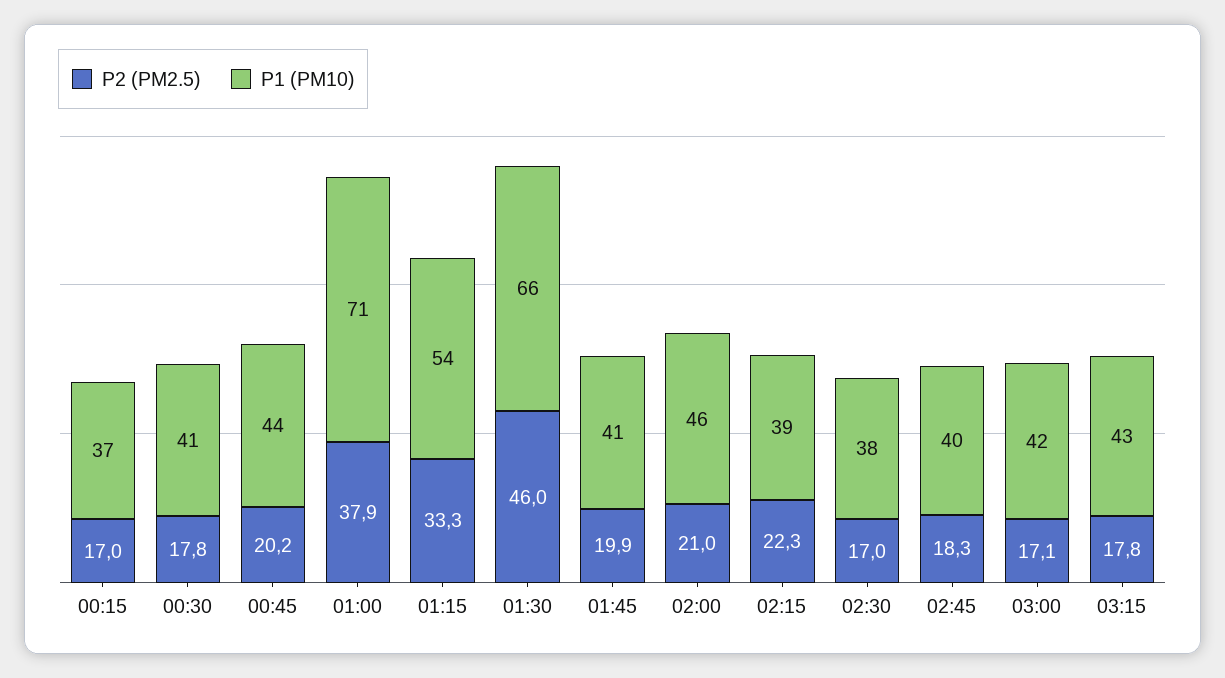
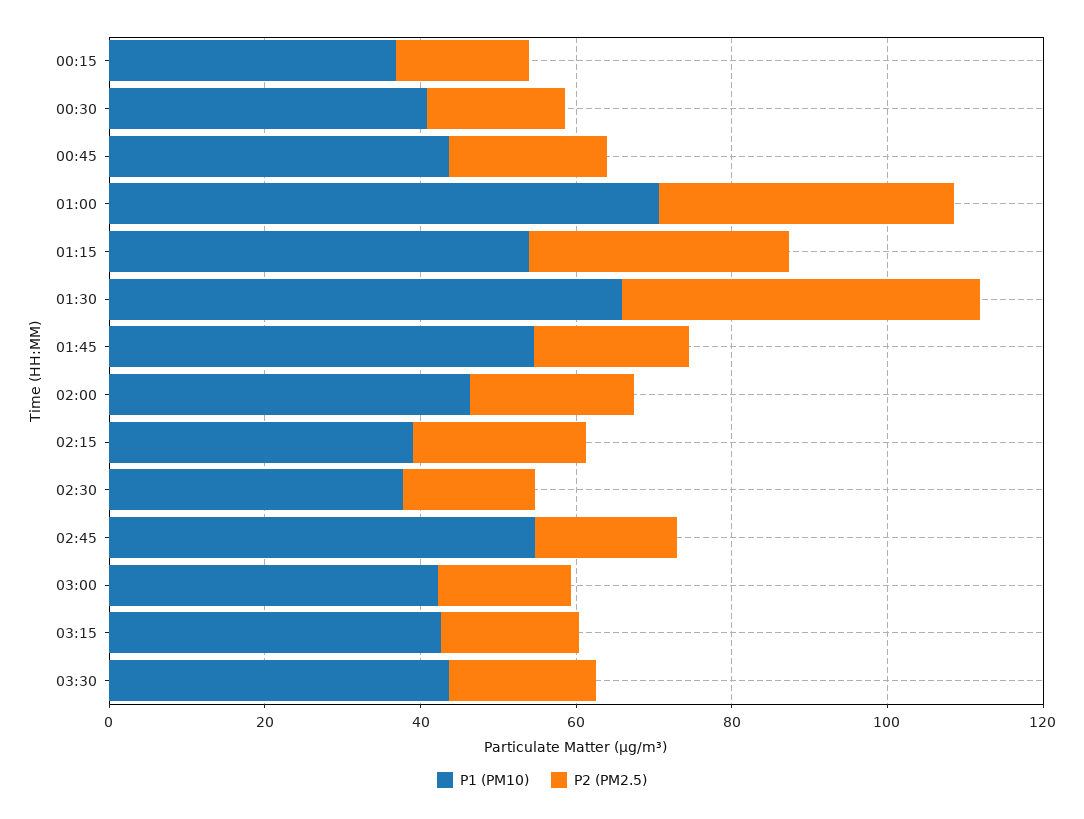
P1 (PM10), 01:45: 41 -> 55
P1 (PM10), 02:45: 40 -> 55
P1 (PM10), 03:30: none -> 45
P2 (PM2.5), 03:30: none -> 20

